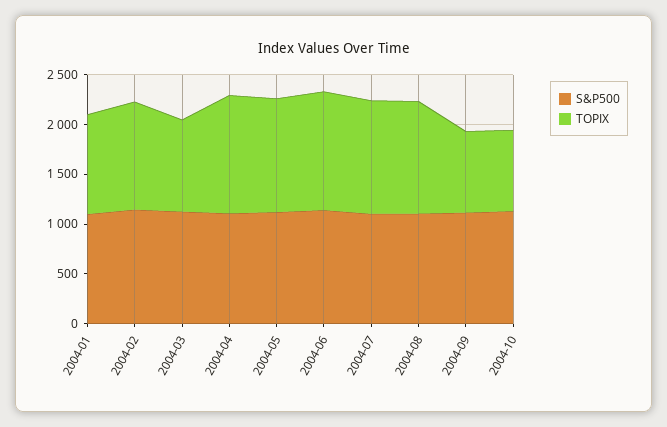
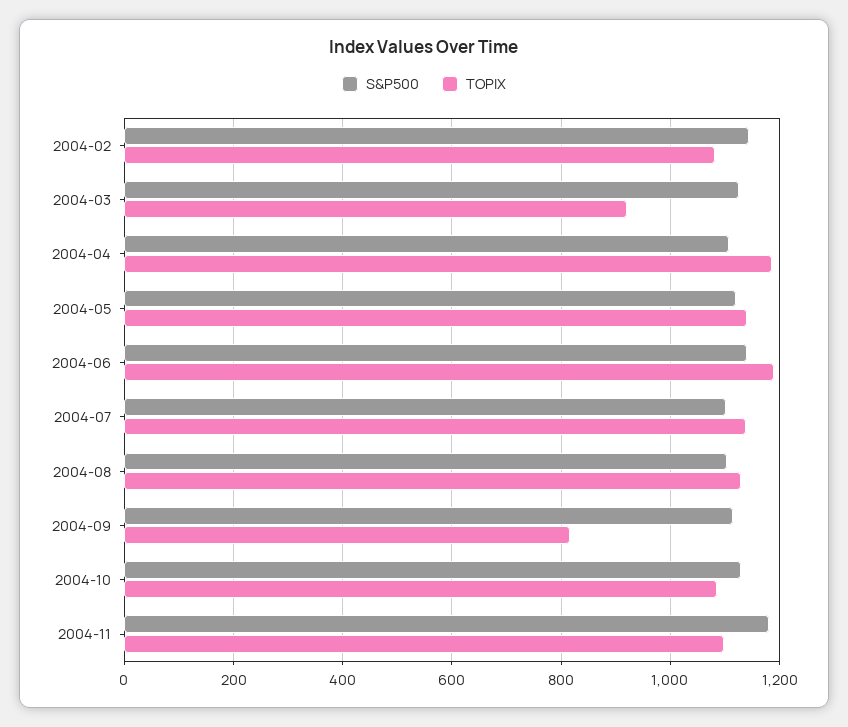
S&P500, 2004-01: 1100 -> none
TOPIX, 2004-01: 1000 -> none
TOPIX, 2004-10: 800 -> 1080
S&P500, 2004-11: none -> 1180
TOPIX, 2004-11: none -> 1100

